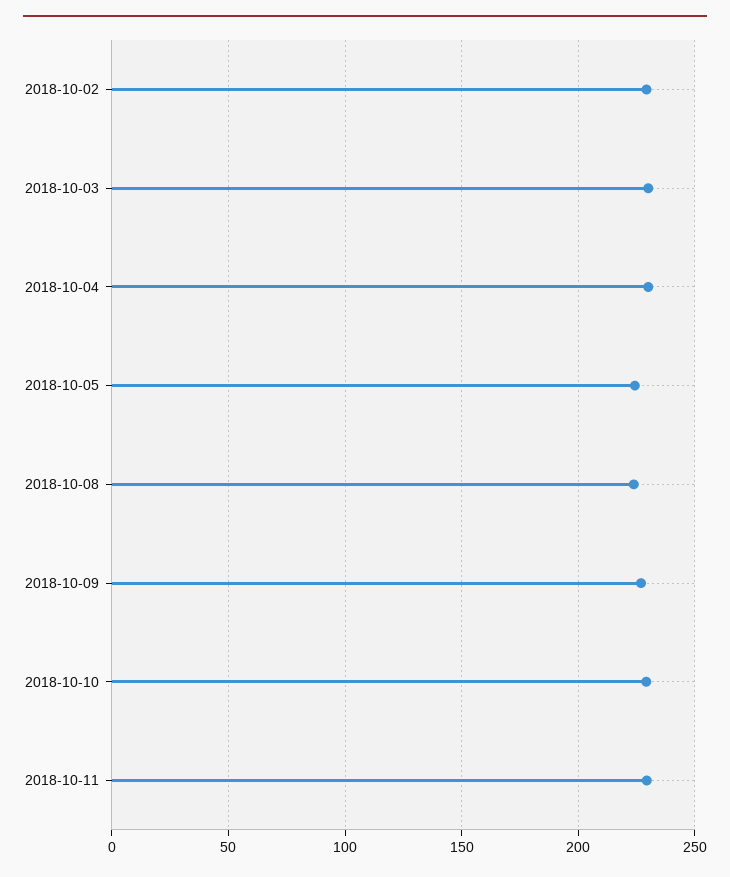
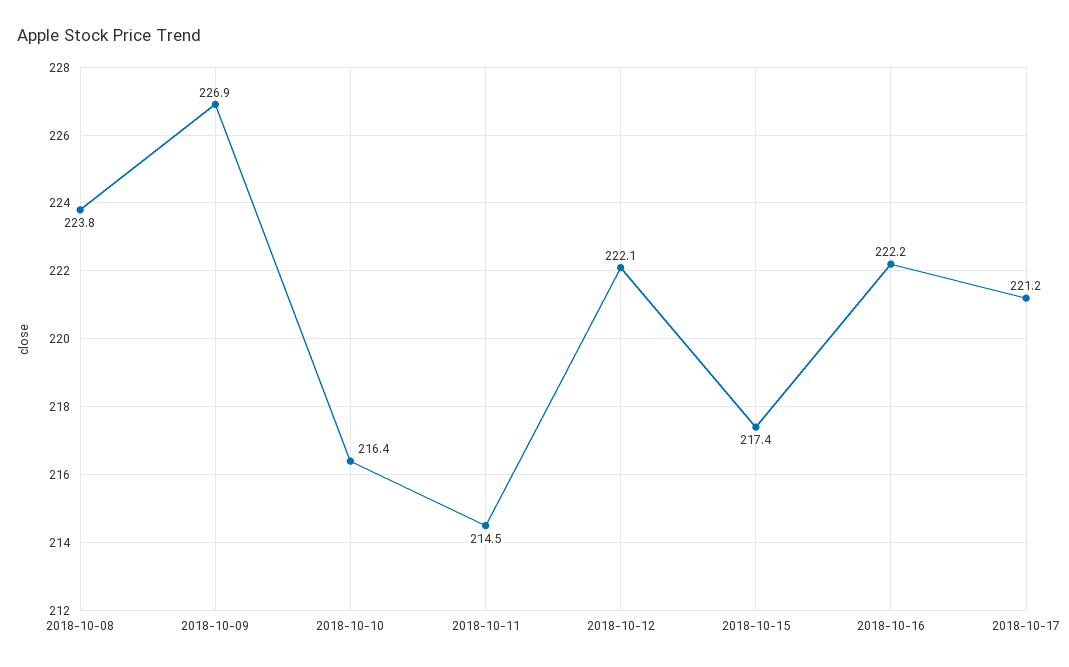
2018-10-02: 230 -> none
2018-10-03: 230 -> none
2018-10-04: 230 -> none
2018-10-05: 225 -> none
2018-10-10: 230 -> 216.4
2018-10-11: 230 -> 214.5
2018-10-12: none -> 222.1
2018-10-15: none -> 217.4
2018-10-16: none -> 222.2
2018-10-17: none -> 221.2

